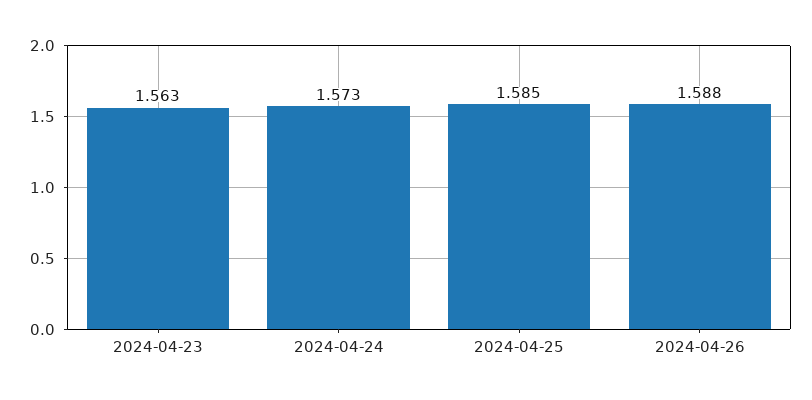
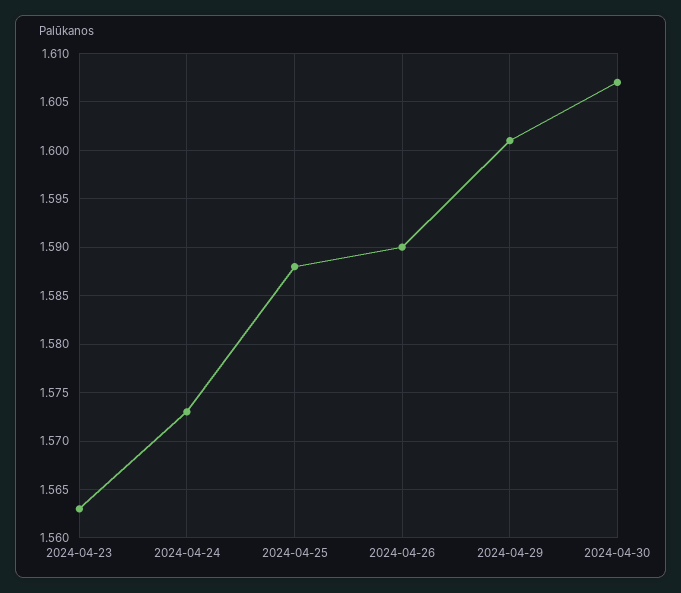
2024-04-25: 1.585 -> 1.588
2024-04-26: 1.588 -> 1.59
2024-04-29: none -> 1.601
2024-04-30: none -> 1.607

